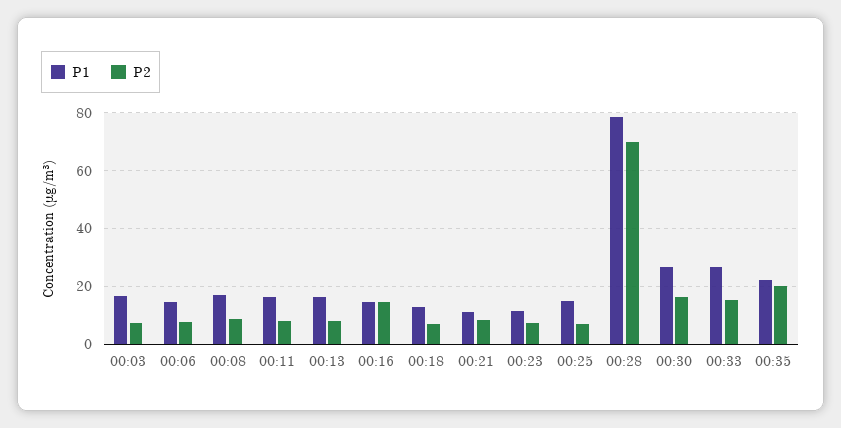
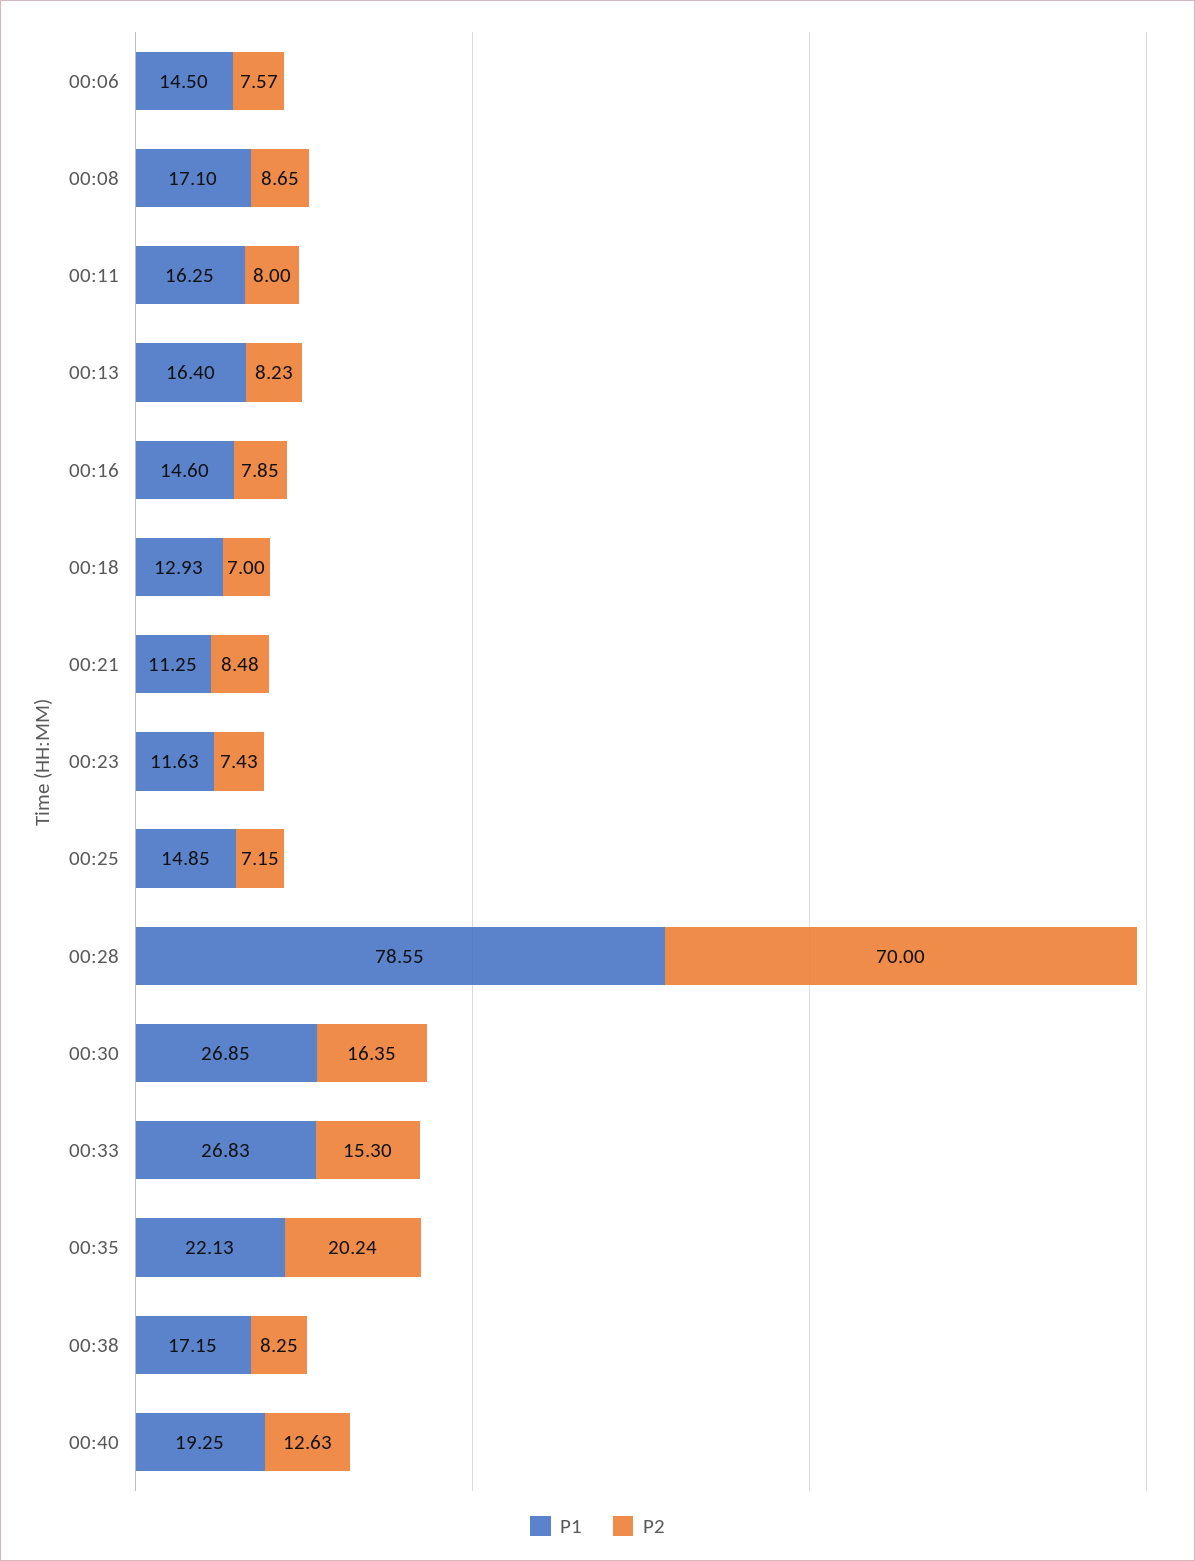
P1, 00:03: 17.5 -> none
P2, 00:03: 7.5 -> none
P2, 00:16: 15 -> 7.85
P1, 00:38: none -> 17.15
P2, 00:38: none -> 8.25
P1, 00:40: none -> 19.25
P2, 00:40: none -> 12.63

